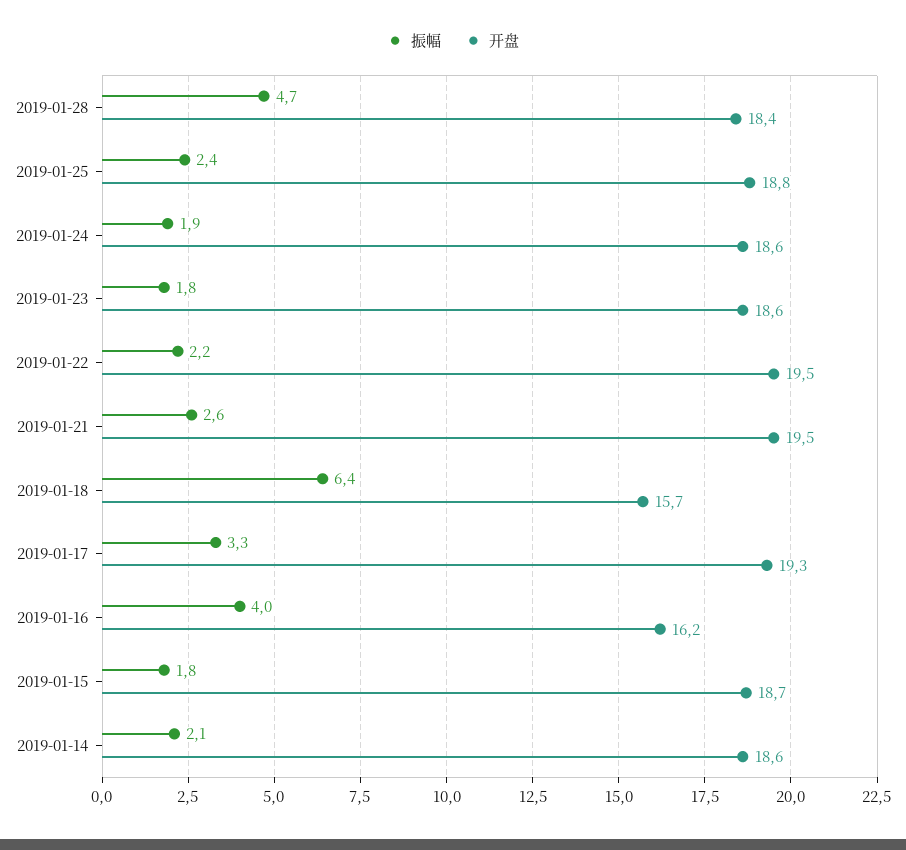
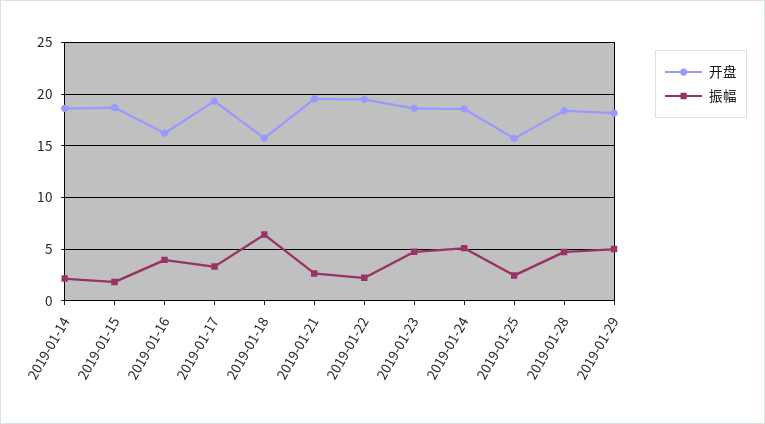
开盘, 2019-01-25: 18.8 -> 16
振幅, 2019-01-24: 1.9 -> 5
振幅, 2019-01-23: 1.8 -> 5
开盘, 2019-01-29: none -> 18
振幅, 2019-01-29: none -> 5

